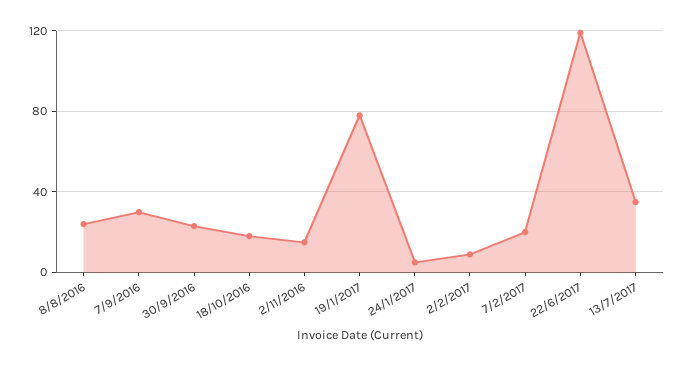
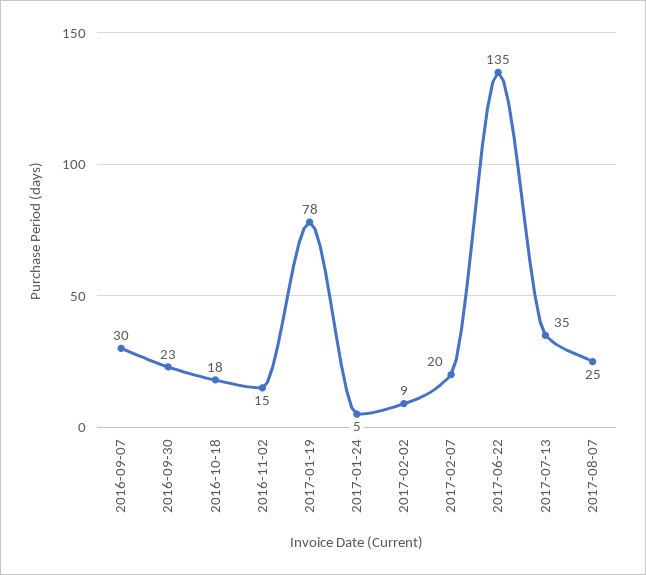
8/8/2016: 25 -> none
22/6/2017: 120 -> 135
2017-08-07: none -> 25

